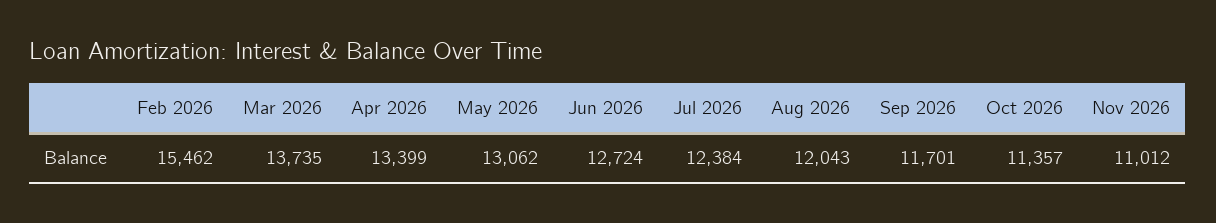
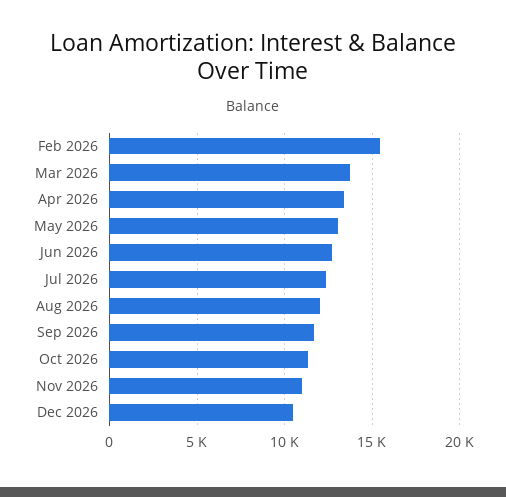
Dec 2026: none -> 10500

